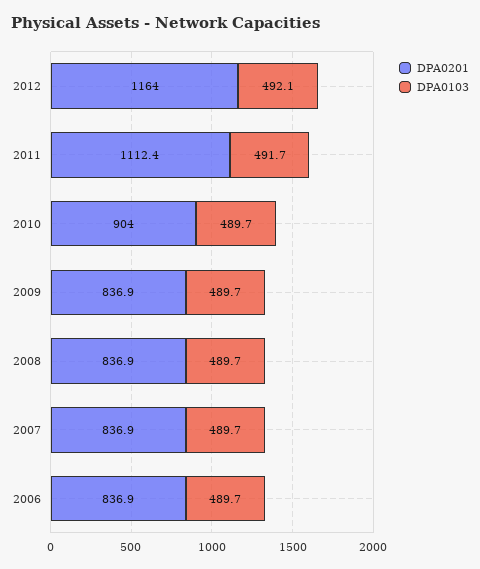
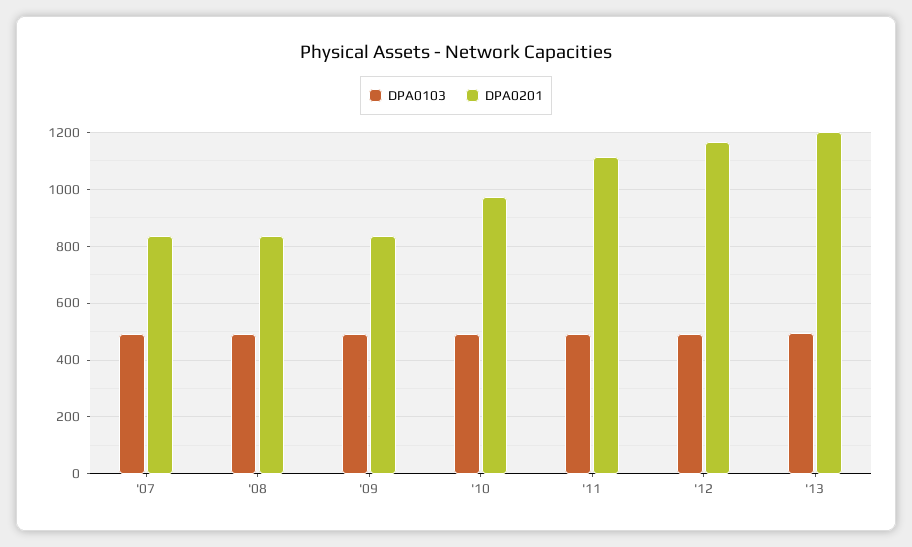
DPA0201, 2010: 904 -> 975
DPA0201, 2006: 836.9 -> none
DPA0103, 2006: 489.7 -> none
DPA0103, '13: none -> 500
DPA0201, '13: none -> 1200

